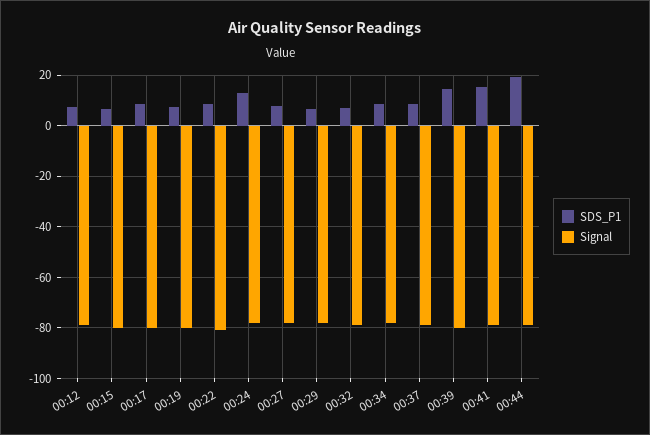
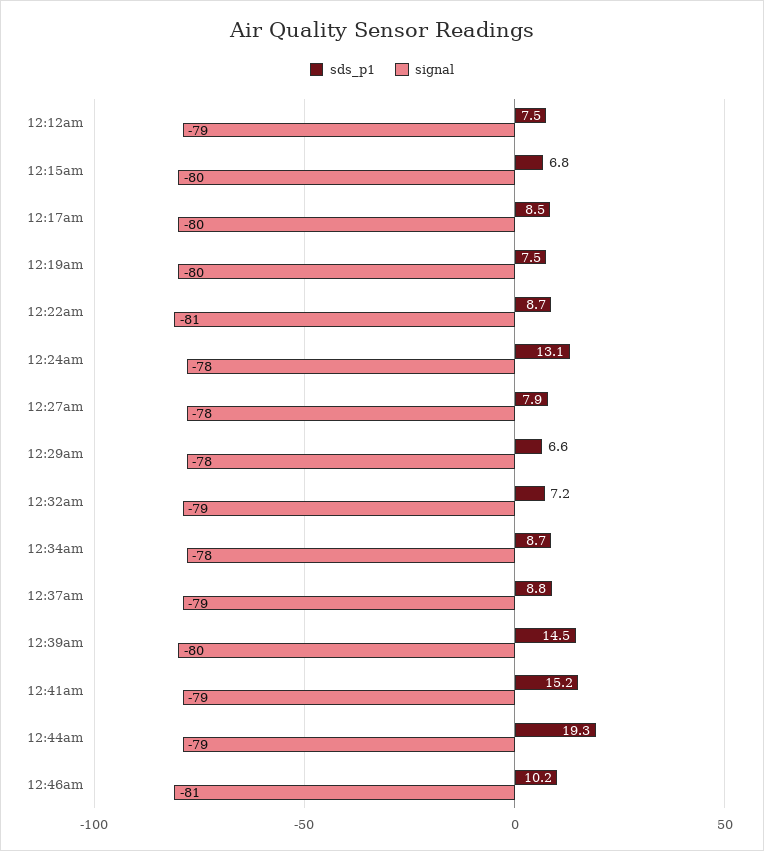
SDS_P1, 12:46am: none -> 10.2
Signal, 12:46am: none -> -81

